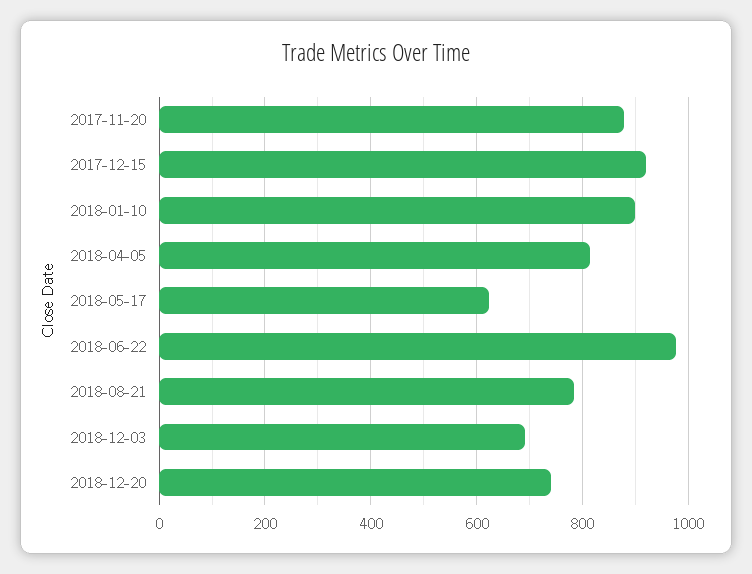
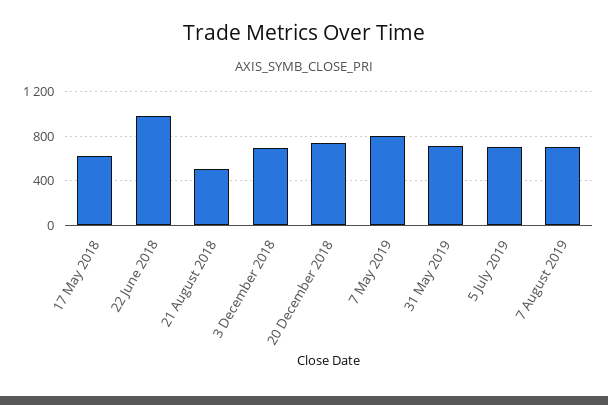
2017-11-20: 880 -> none
2017-12-15: 920 -> none
2018-01-10: 900 -> none
2018-04-05: 820 -> none
2018-08-21: 780 -> 500
7 May 2019: none -> 800
31 May 2019: none -> 700
5 July 2019: none -> 700
7 August 2019: none -> 700

